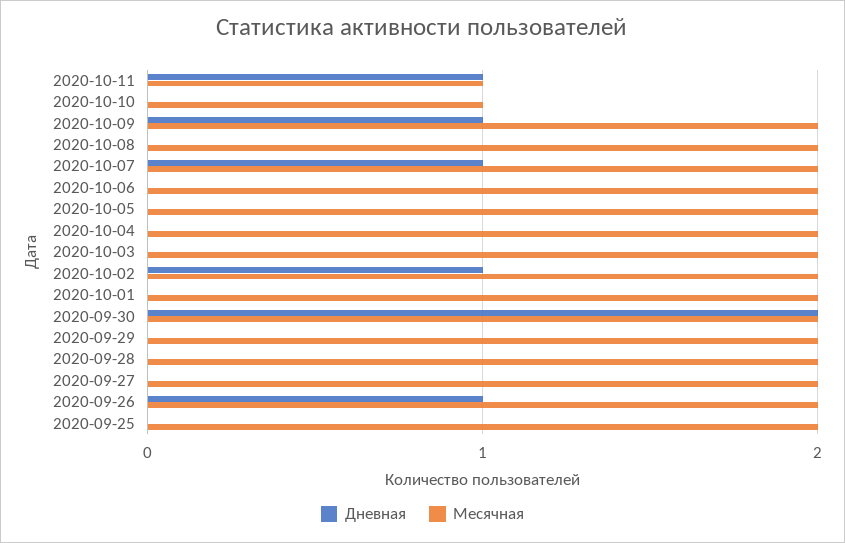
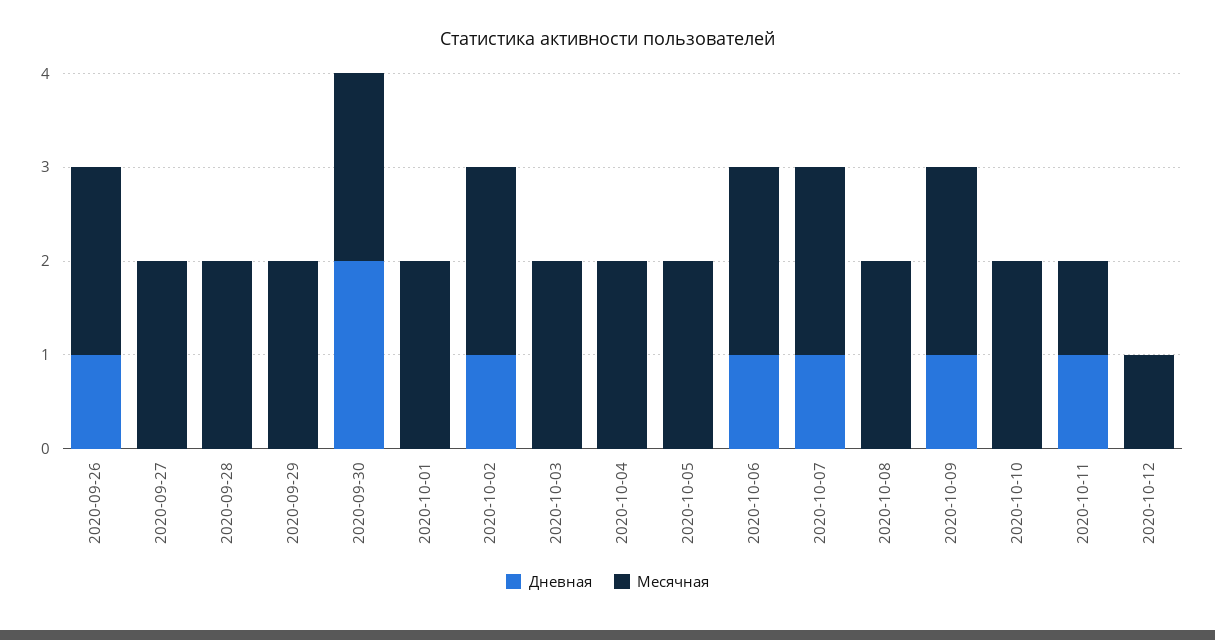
Месячная, 2020-10-10: 1 -> 2
Дневная, 2020-10-06: 0 -> 1
Дневная, 2020-09-25: 0 -> none
Месячная, 2020-09-25: 2 -> none
Дневная, 2020-10-12: none -> 0
Месячная, 2020-10-12: none -> 1

